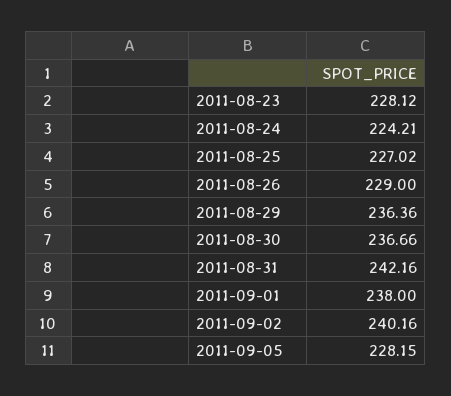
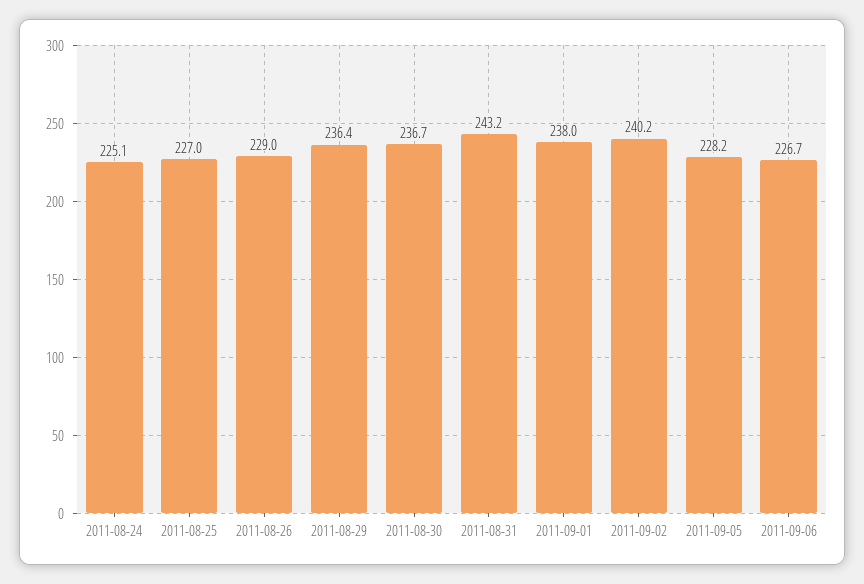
2011-08-23: 228.12 -> none
2011-08-24: 224.21 -> 225.1
2011-08-31: 242.16 -> 243.2
2011-09-06: none -> 226.7

